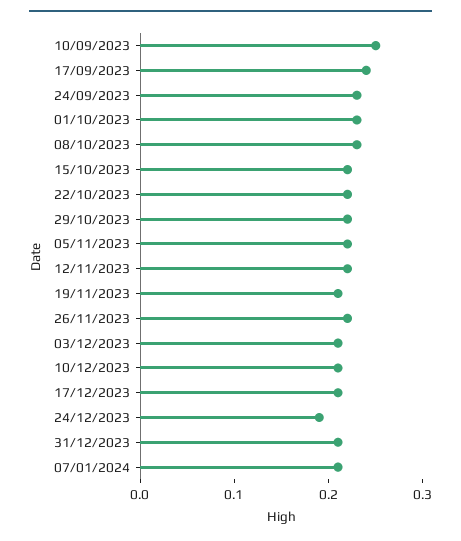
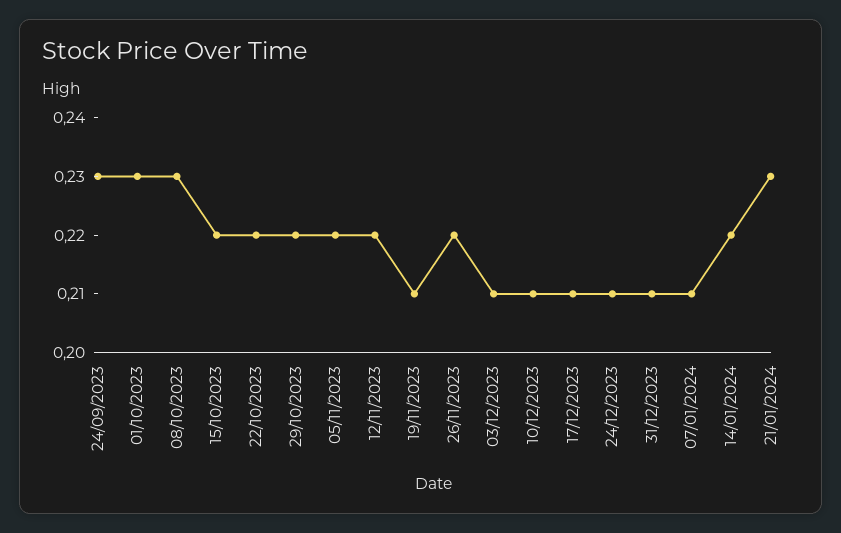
10/09/2023: 0.25 -> none
17/09/2023: 0.24 -> none
24/12/2023: 0.19 -> 0.21
14/01/2024: none -> 0.22
21/01/2024: none -> 0.23

